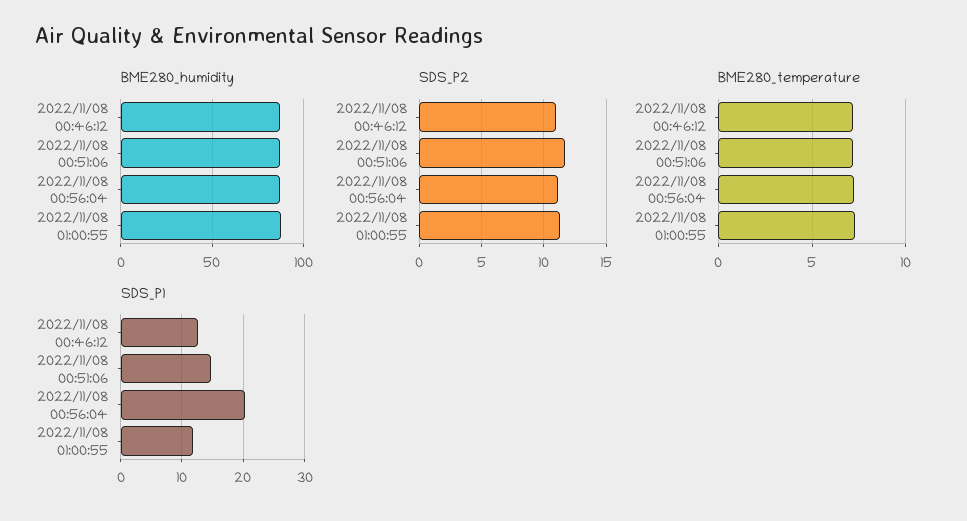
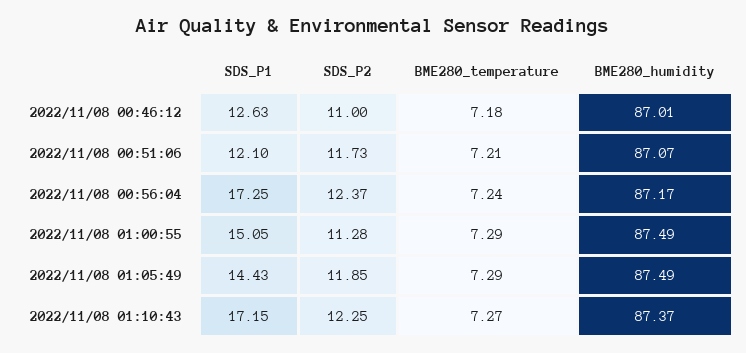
SDS_P2, 2022/11/08 00:56:04: 11 -> 12.37
SDS_P1, 2022/11/08 00:51:06: 15 -> 12.1
SDS_P1, 2022/11/08 00:56:04: 20 -> 17.25
SDS_P1, 2022/11/08 01:00:55: 12 -> 15.05
SDS_P1, 2022/11/08 01:05:49: none -> 14.43
SDS_P2, 2022/11/08 01:05:49: none -> 11.85
BME280_temperature, 2022/11/08 01:05:49: none -> 7.29
BME280_humidity, 2022/11/08 01:05:49: none -> 87.49
SDS_P1, 2022/11/08 01:10:43: none -> 17.15
SDS_P2, 2022/11/08 01:10:43: none -> 12.25
BME280_temperature, 2022/11/08 01:10:43: none -> 7.27
BME280_humidity, 2022/11/08 01:10:43: none -> 87.37

